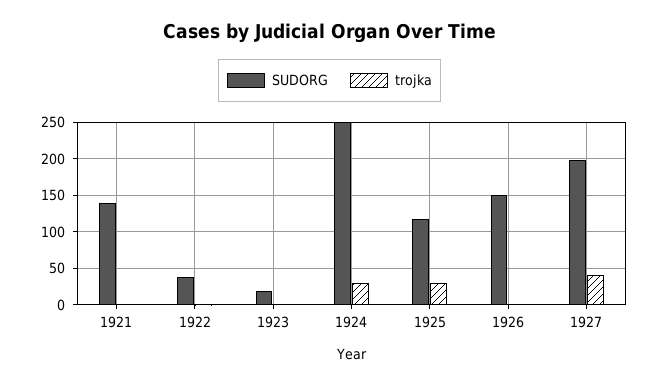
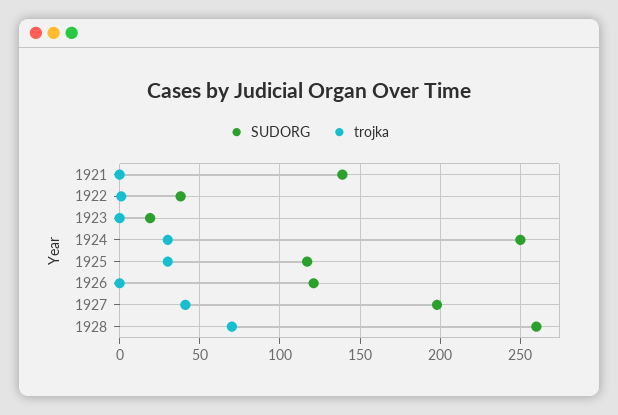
SUDORG, 1926: 150 -> 120
SUDORG, 1928: none -> 260
trojka, 1928: none -> 70

